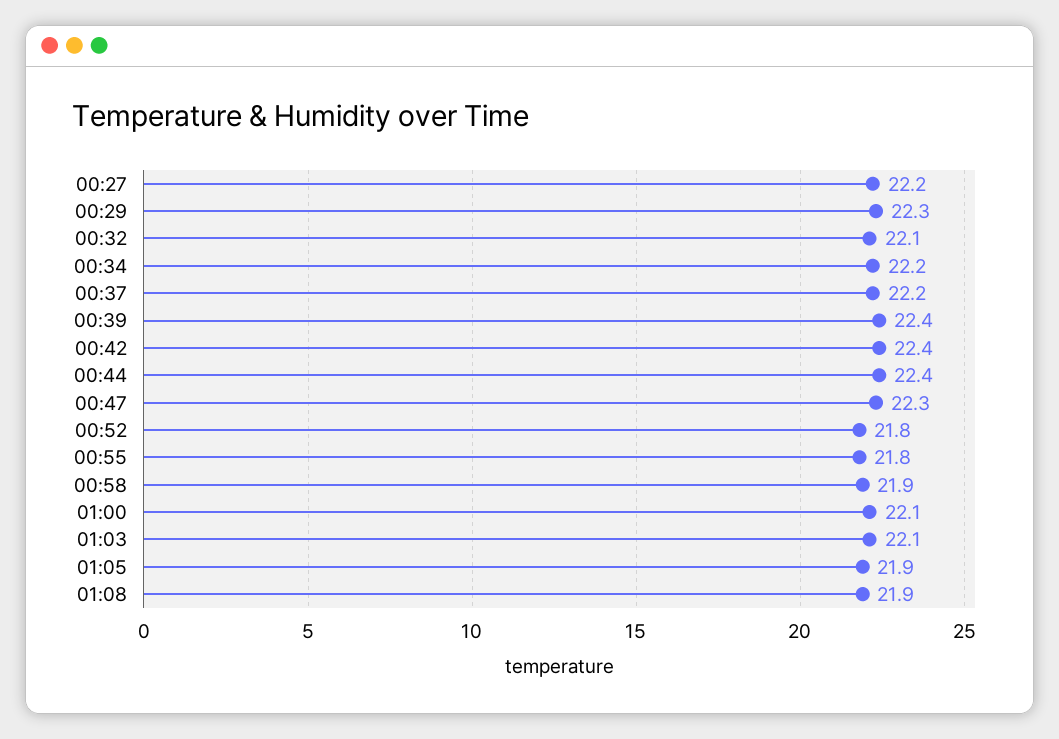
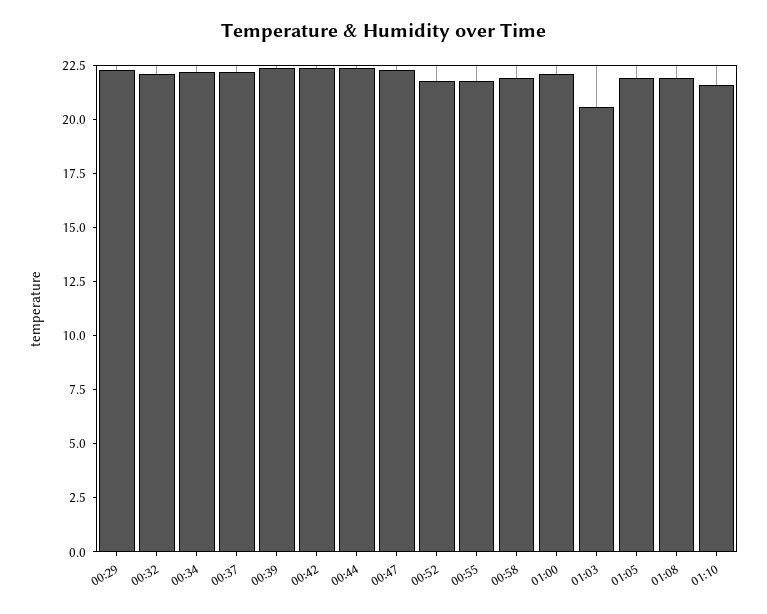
00:27: 22.2 -> none
01:03: 22.1 -> 20.5
01:10: none -> 21.5

